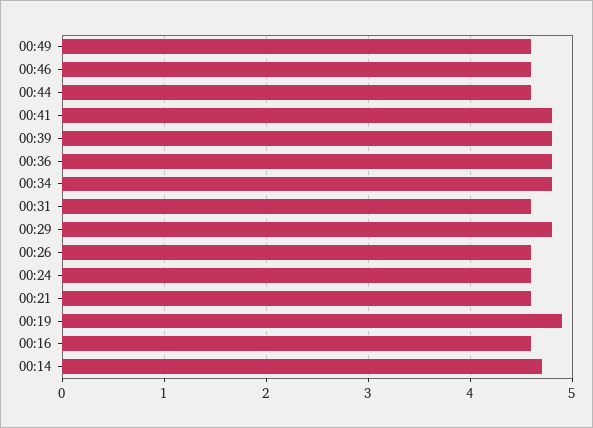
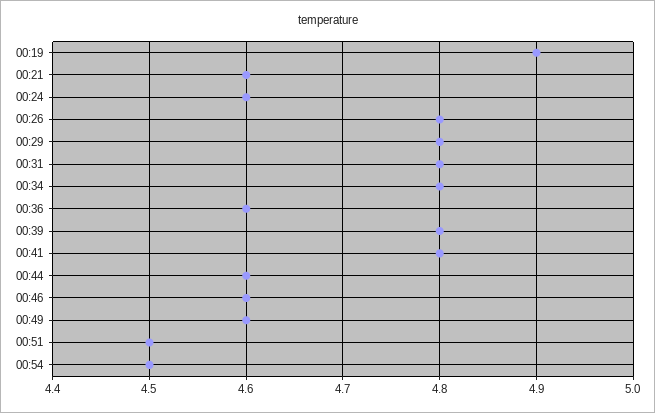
00:36: 4.8 -> 4.6
00:31: 4.6 -> 4.8
00:26: 4.6 -> 4.8
00:16: 4.6 -> none
00:14: 4.7 -> none
00:51: none -> 4.5
00:54: none -> 4.5

